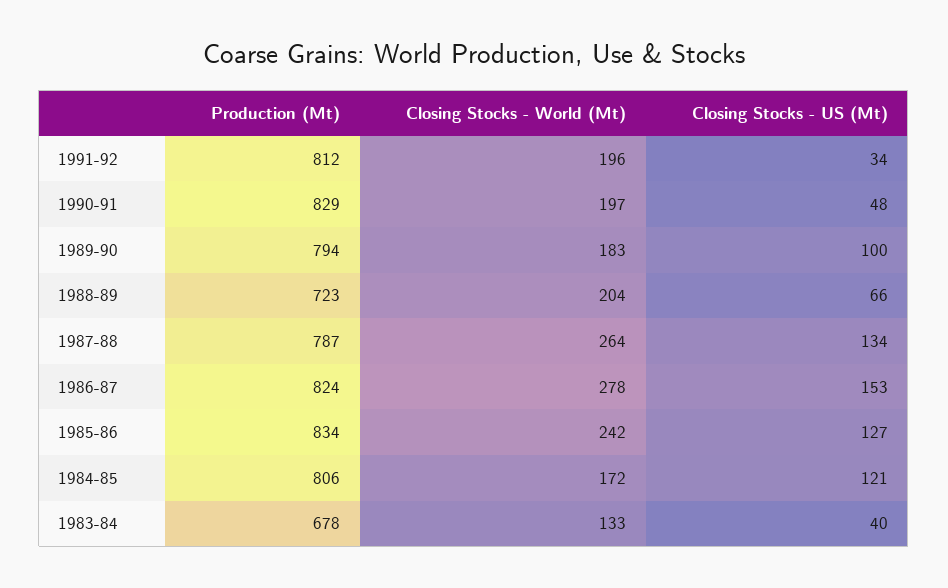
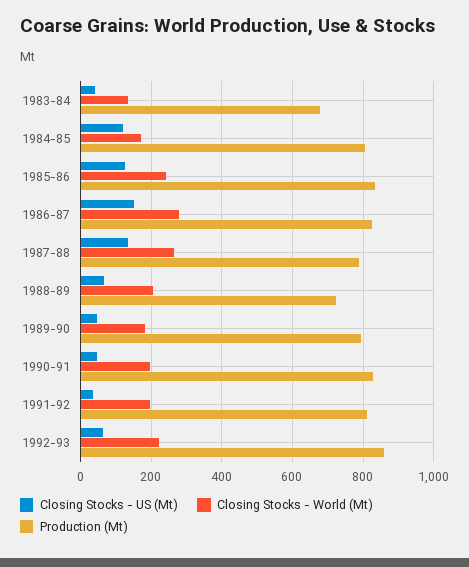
Closing Stocks - US (Mt), 1989-90: 100 -> 40
Closing Stocks - US (Mt), 1992-93: none -> 60
Closing Stocks - World (Mt), 1992-93: none -> 220
Production (Mt), 1992-93: none -> 860

